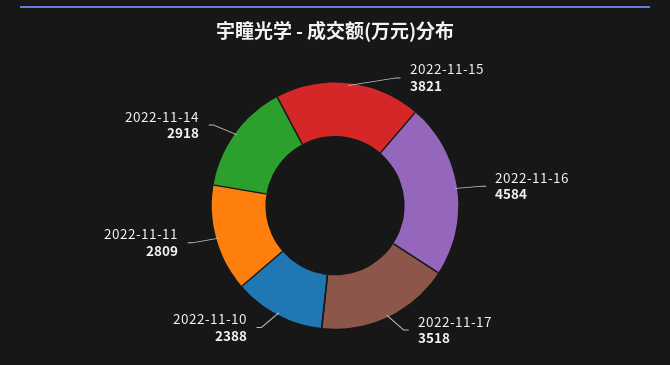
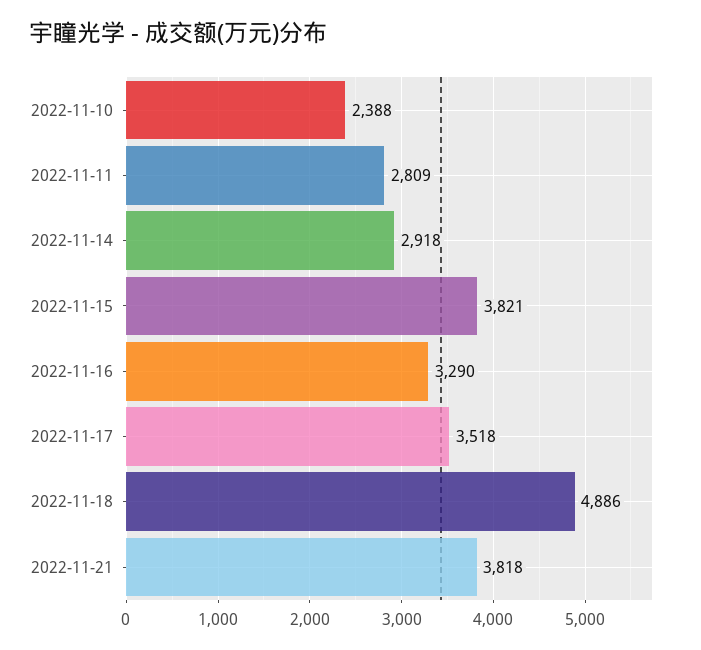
2022-11-16: 4584 -> 3290
2022-11-18: none -> 4886
2022-11-21: none -> 3818

